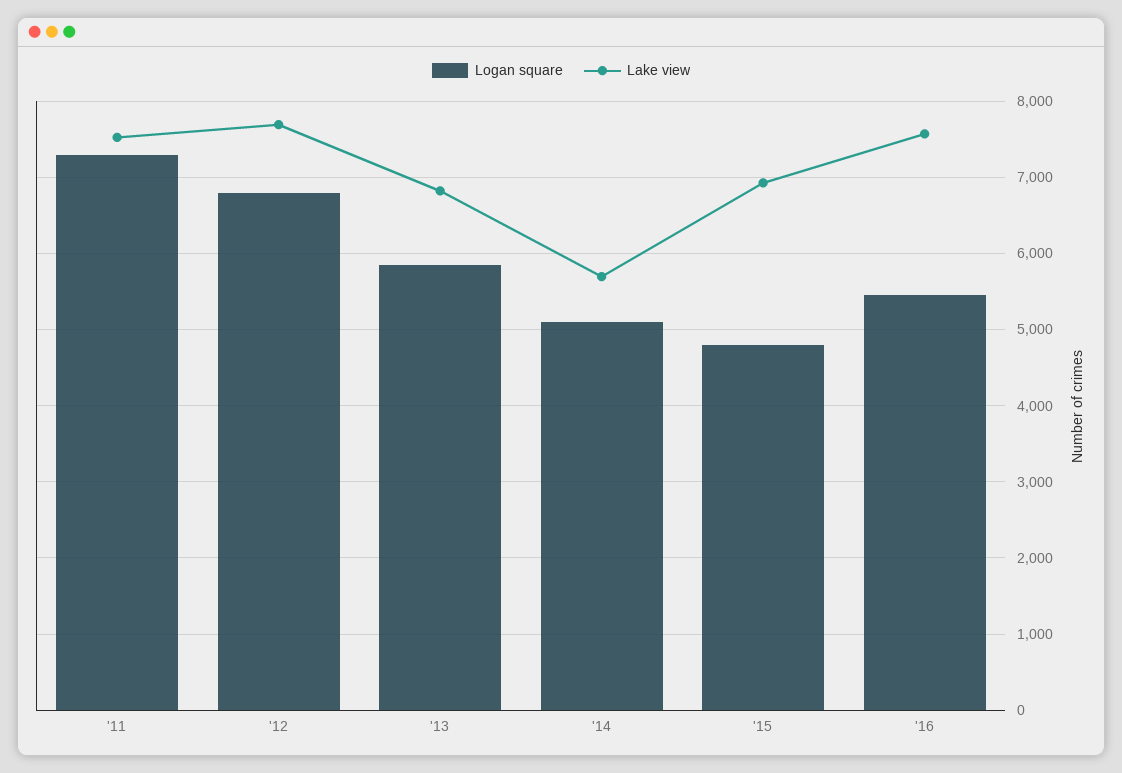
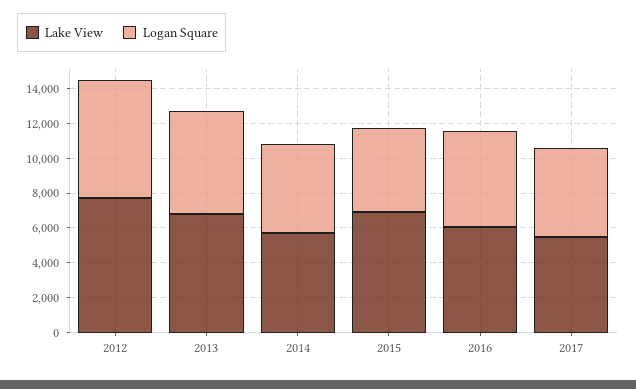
Logan square, '11: 7300 -> none
Lake view, '11: 7500 -> none
Lake view, '16: 7600 -> 6000
Lake view, 2017: none -> 5500
Logan square, 2017: none -> 5000

